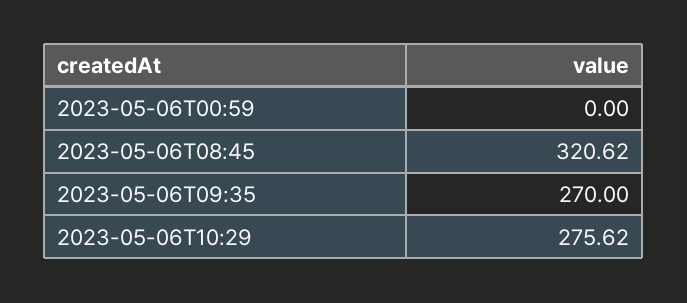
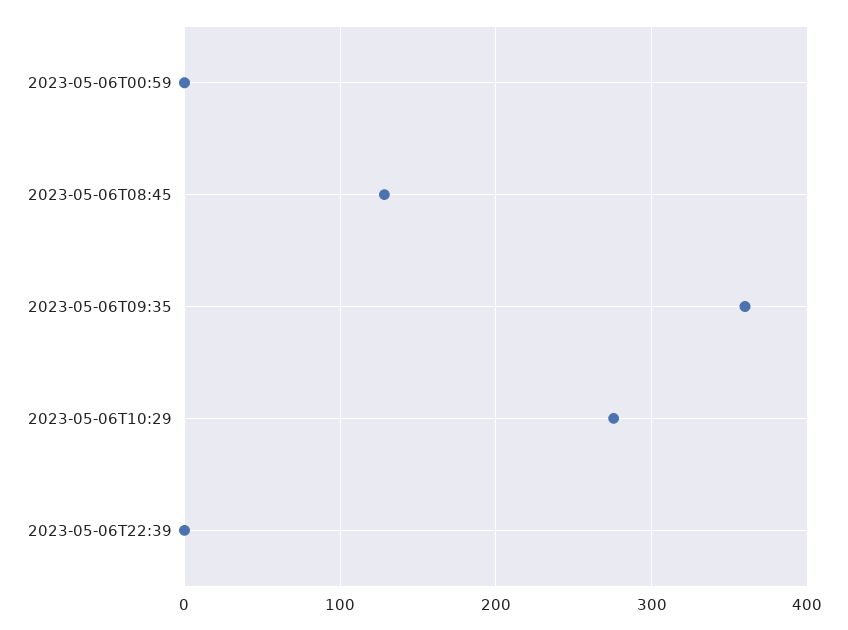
2023-05-06T08:45: 320.62 -> 130
2023-05-06T09:35: 270 -> 360
2023-05-06T22:39: none -> 0

